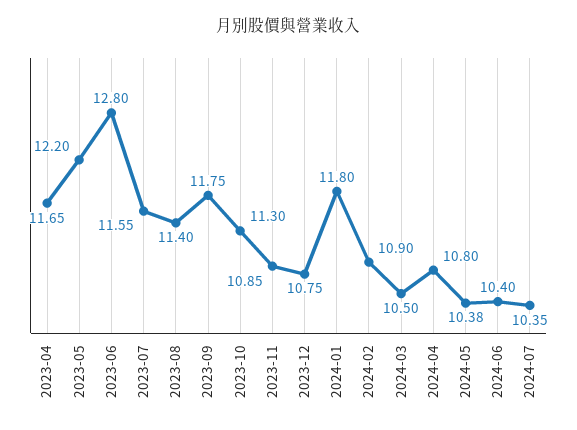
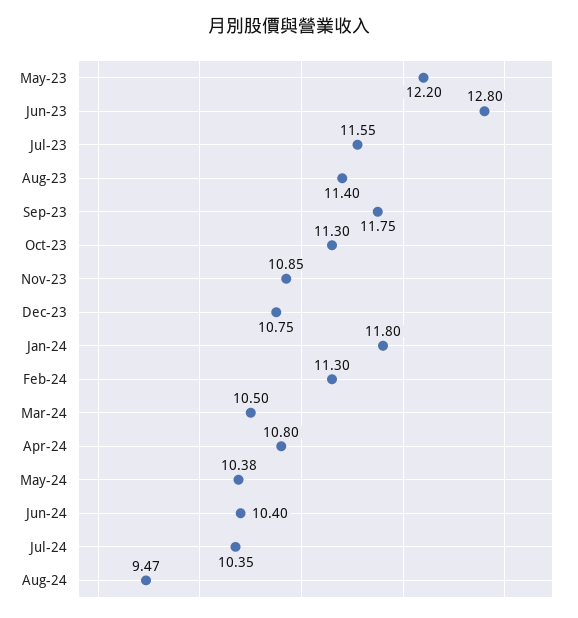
2023-04: 11.65 -> none
2024-02: 10.9 -> 11.3
Aug-24: none -> 9.47

